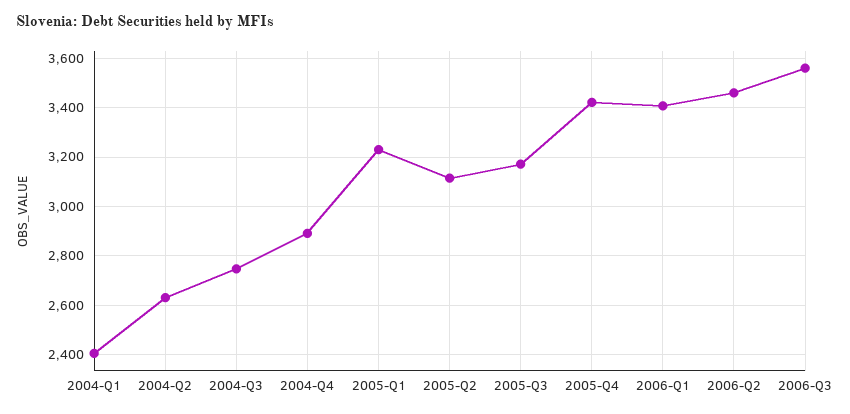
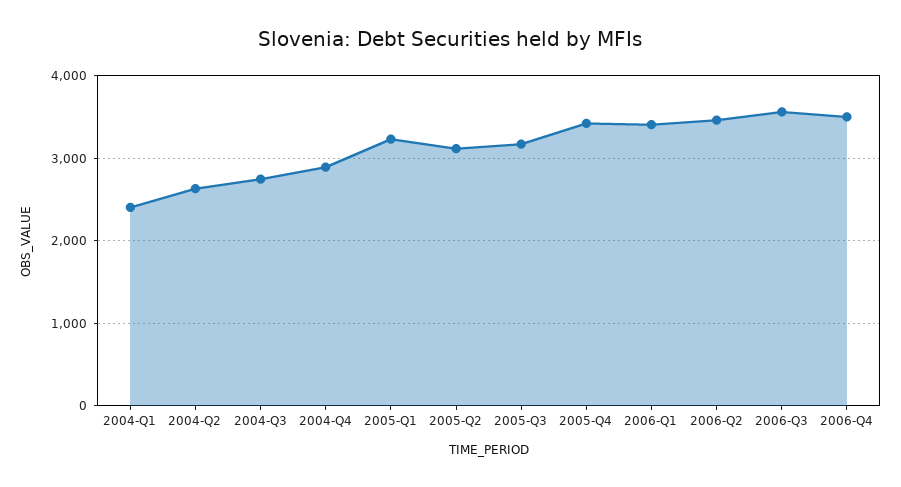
2006-Q4: none -> 3500

